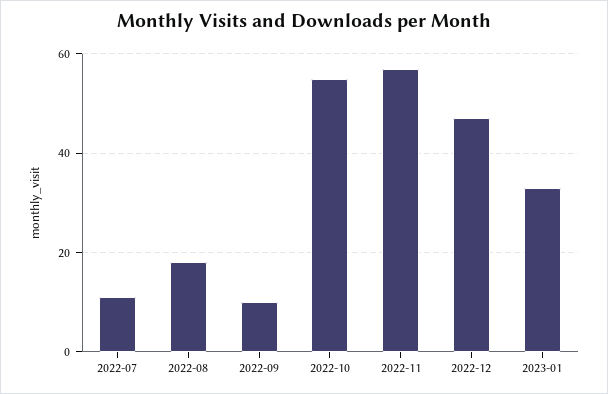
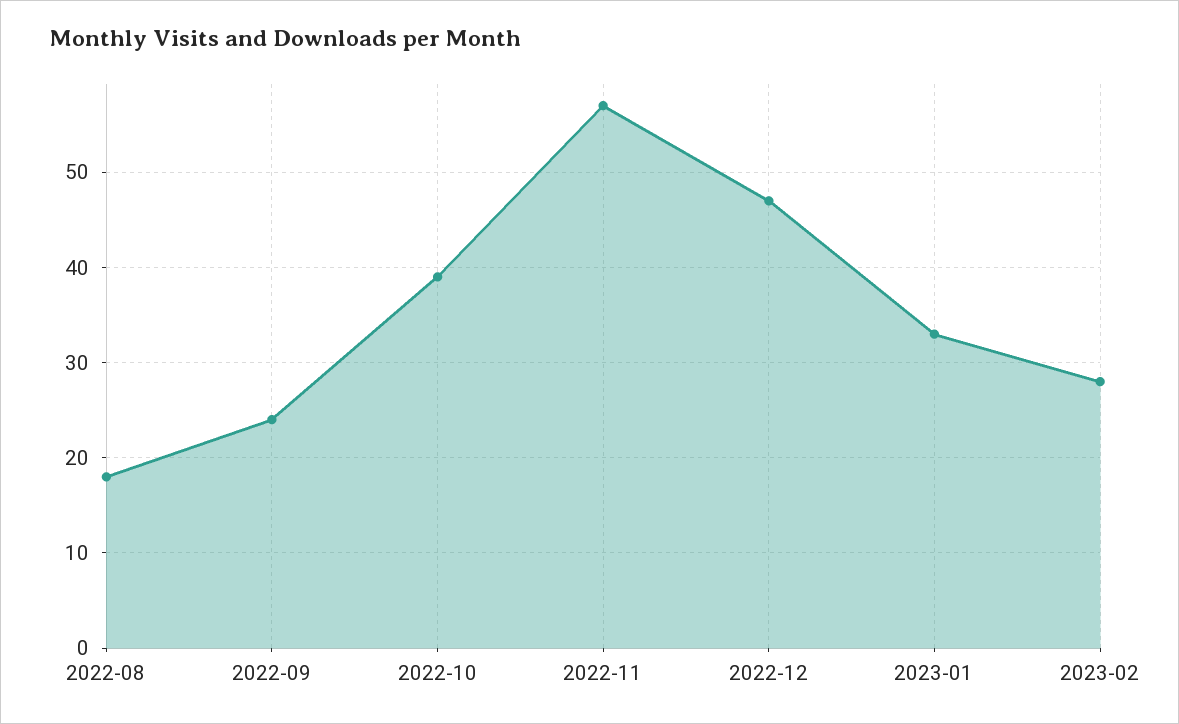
2022-07: 10 -> none
2022-09: 10 -> 24
2022-10: 55 -> 39
2023-02: none -> 28

